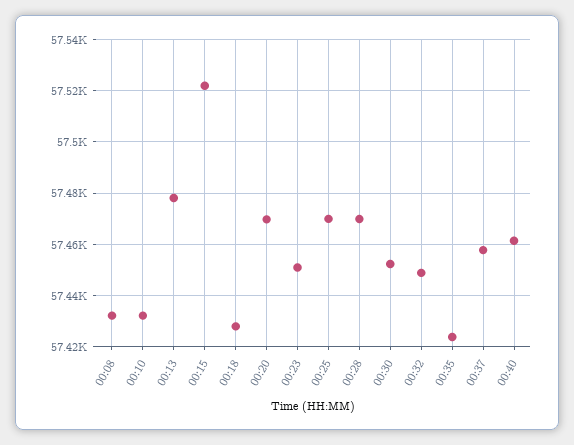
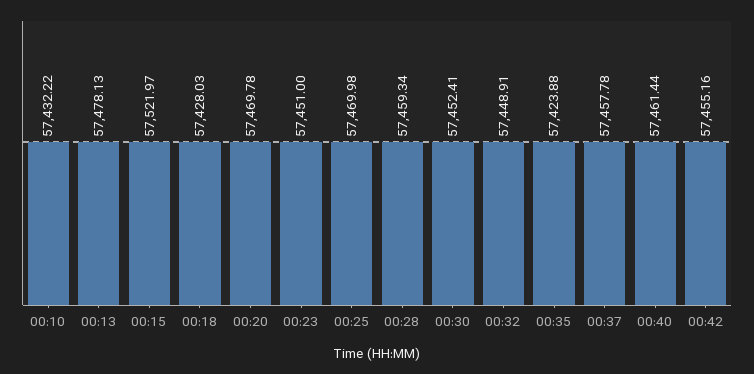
00:08: 57432.5 -> none
00:28: 57470 -> 57459.34
00:42: none -> 57455.16

